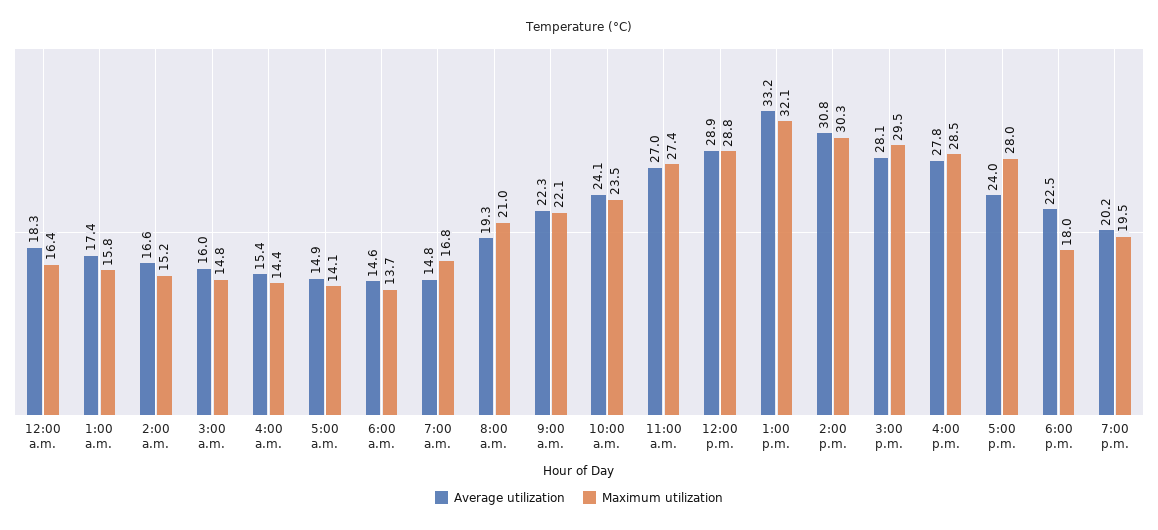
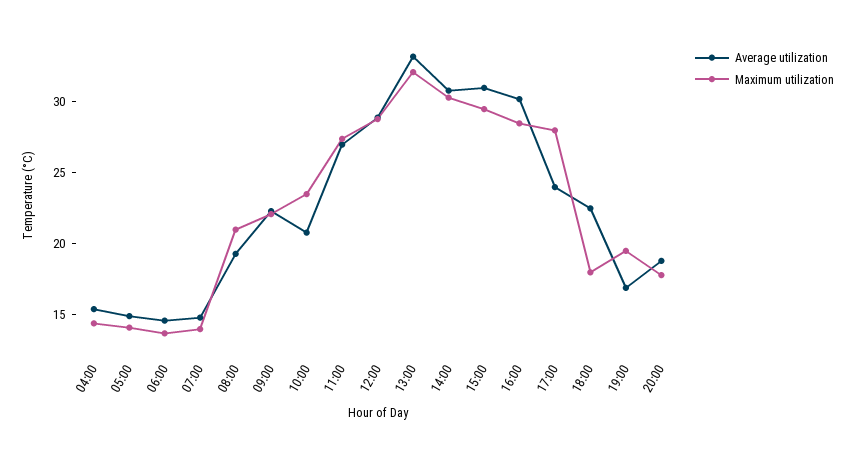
Average utilization, 12:00 a.m.: 18.3 -> none
Maximum utilization, 12:00 a.m.: 16.4 -> none
Average utilization, 1:00 a.m.: 17.4 -> none
Maximum utilization, 1:00 a.m.: 15.8 -> none
Average utilization, 2:00 a.m.: 16.6 -> none
Maximum utilization, 2:00 a.m.: 15.2 -> none
Average utilization, 3:00 a.m.: 16 -> none
Maximum utilization, 3:00 a.m.: 14.8 -> none
Maximum utilization, 7:00 a.m.: 16.8 -> 14
Average utilization, 10:00 a.m.: 24.1 -> 21
Average utilization, 3:00 p.m.: 28.1 -> 31
Average utilization, 4:00 p.m.: 27.8 -> 30
Average utilization, 7:00 p.m.: 20.2 -> 17
Average utilization, 20:00: none -> 19
Maximum utilization, 20:00: none -> 18

